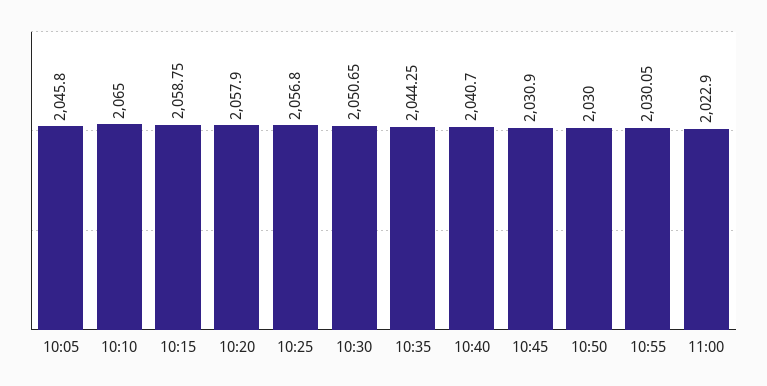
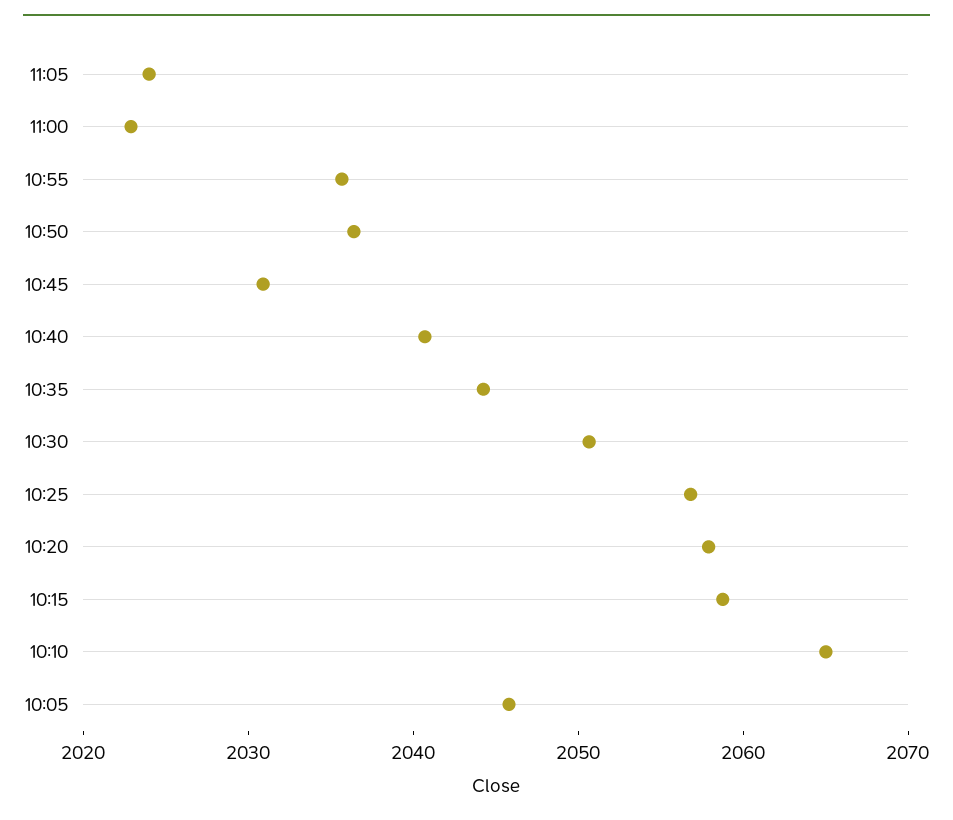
10:50: 2030 -> 2036
10:55: 2030.05 -> 2036
11:05: none -> 2024

